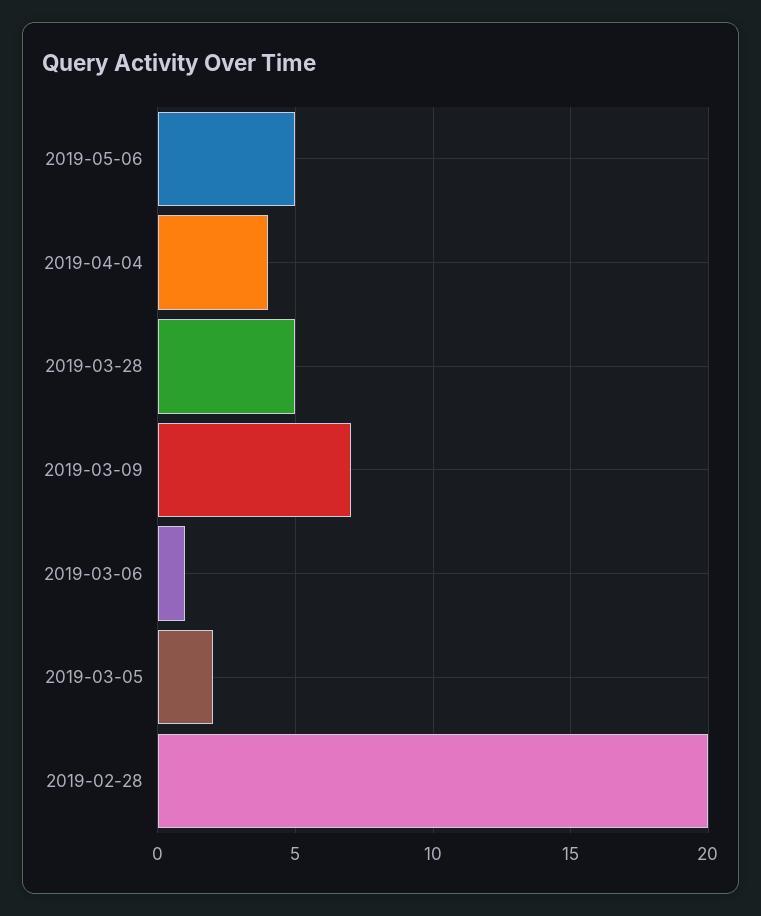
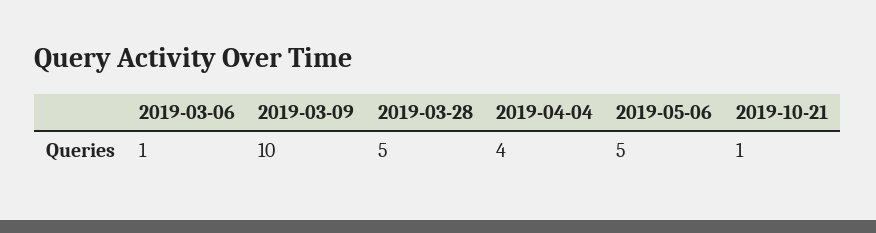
2019-03-09: 7 -> 10
2019-03-05: 2 -> none
2019-02-28: 20 -> none
2019-10-21: none -> 1

